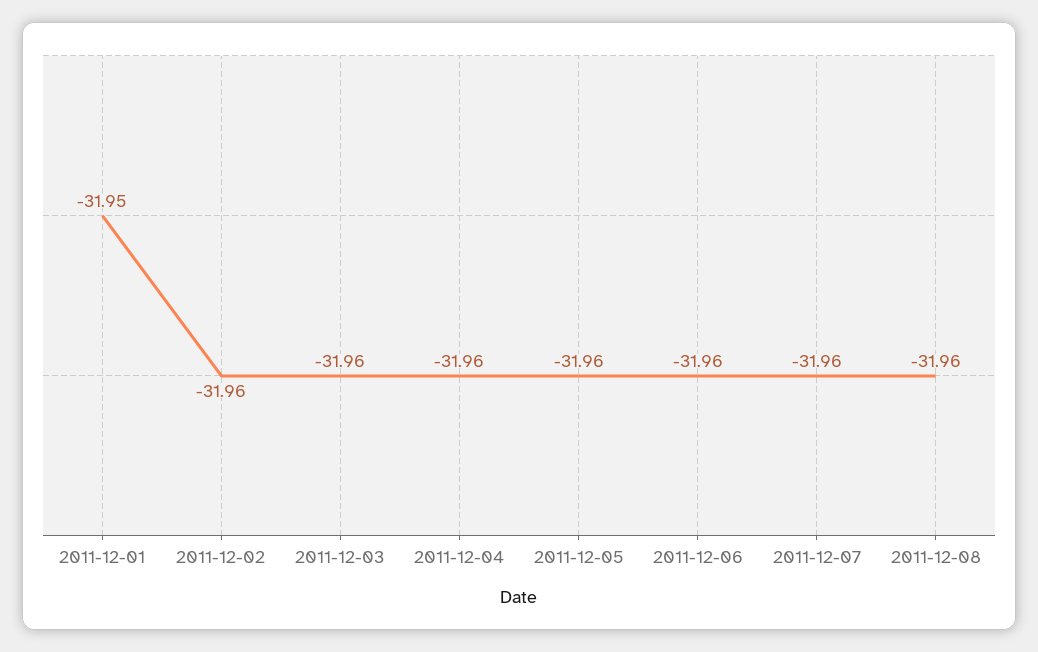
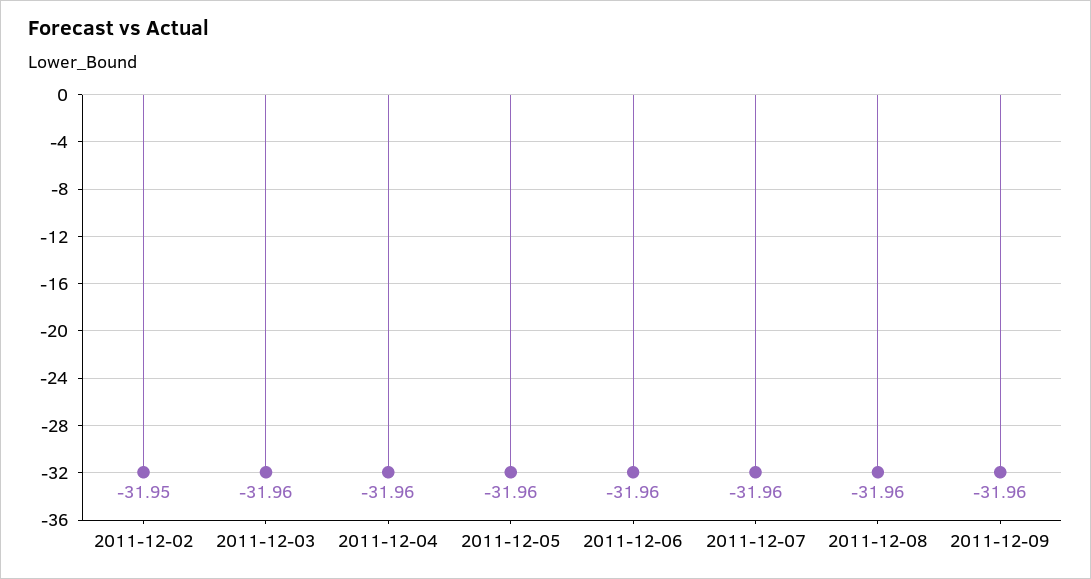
2011-12-01: -31.95 -> none
2011-12-02: -31.96 -> -31.95
2011-12-09: none -> -31.96

